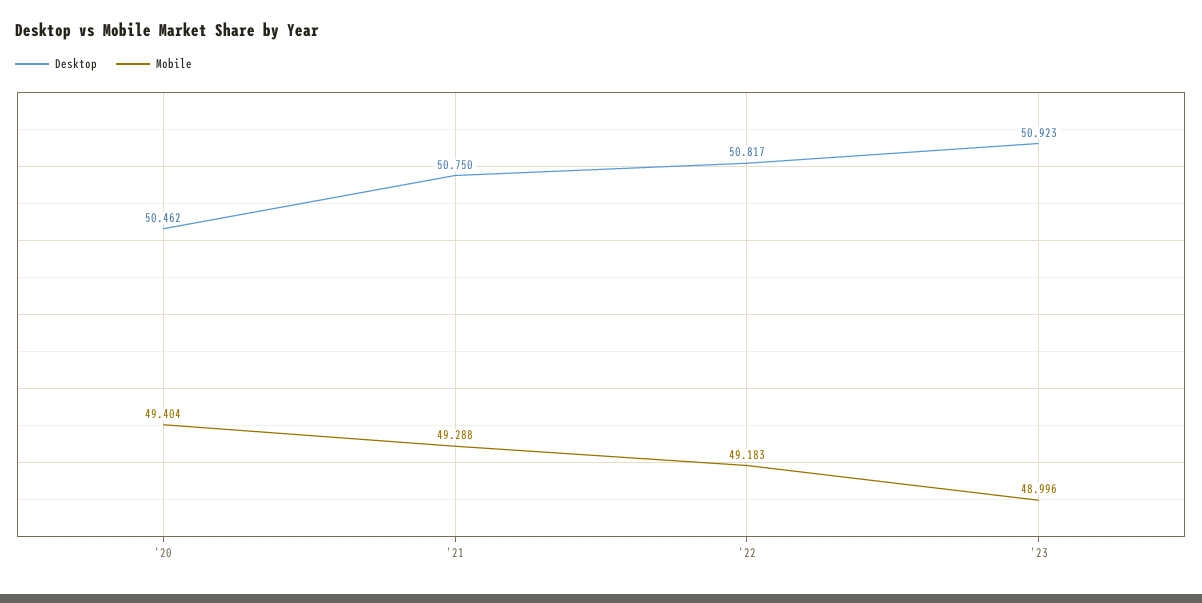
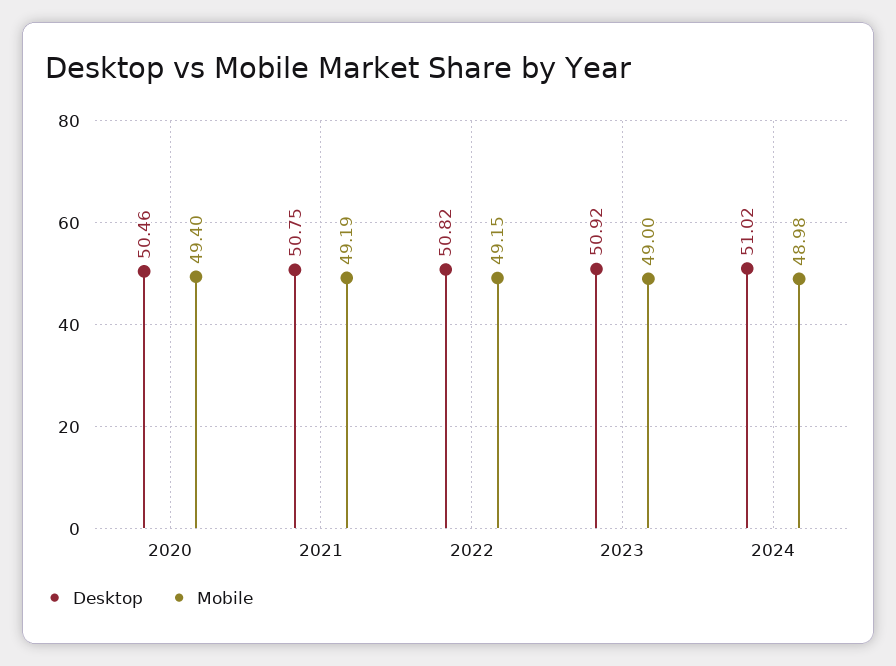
Mobile, '21: 49.288 -> 49.19
Mobile, '22: 49.183 -> 49.15
Desktop, 2024: none -> 51.02
Mobile, 2024: none -> 48.98

